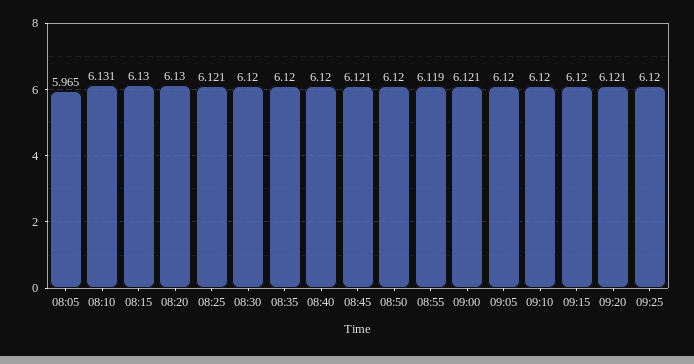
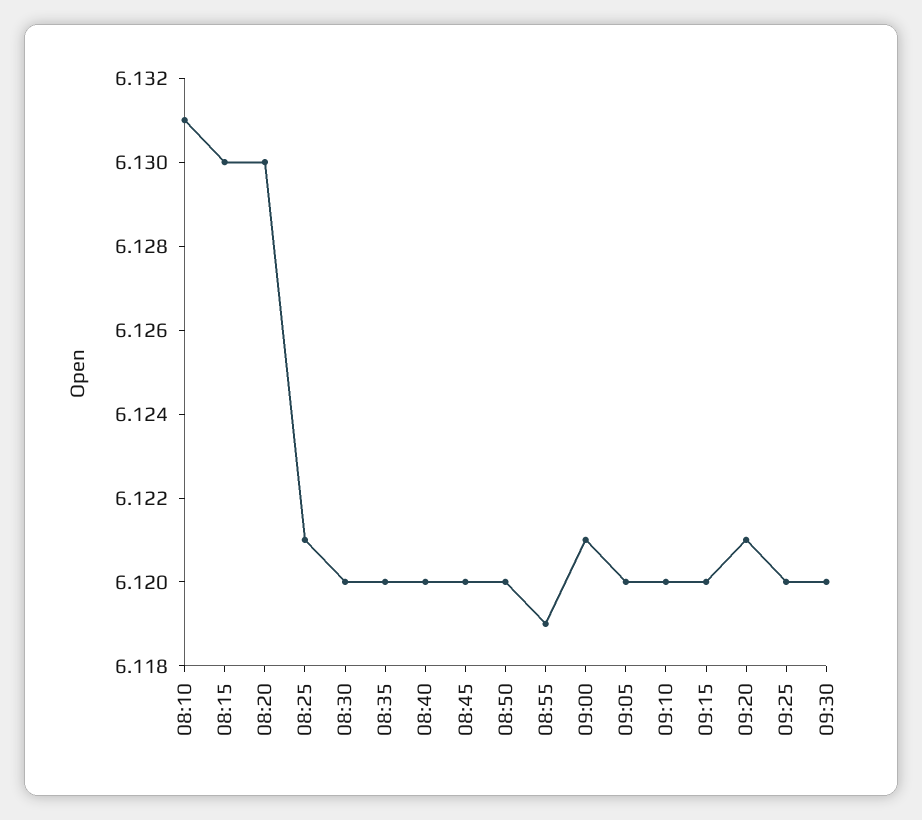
08:05: 5.965 -> none
08:45: 6.121 -> 6.12
09:30: none -> 6.12

